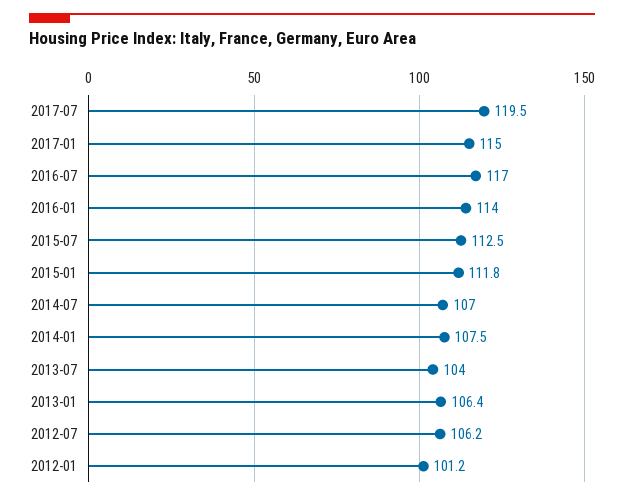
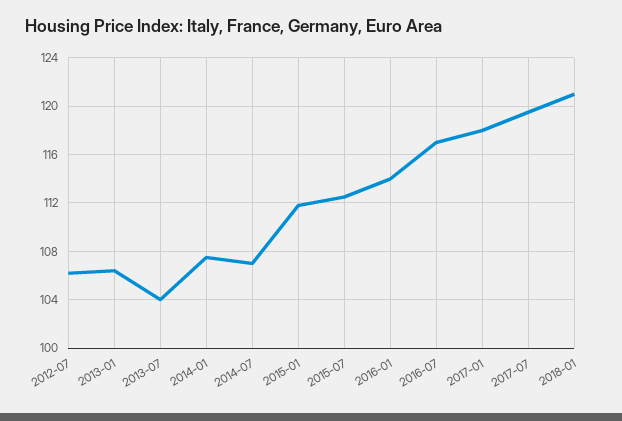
2017-01: 115 -> 118
2012-01: 101.2 -> none
2018-01: none -> 121

